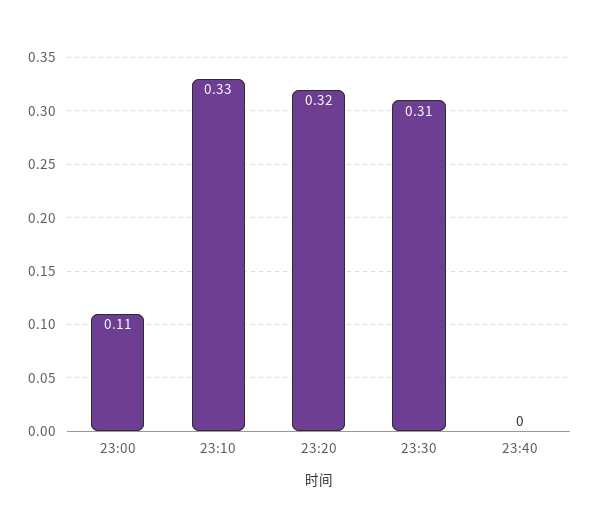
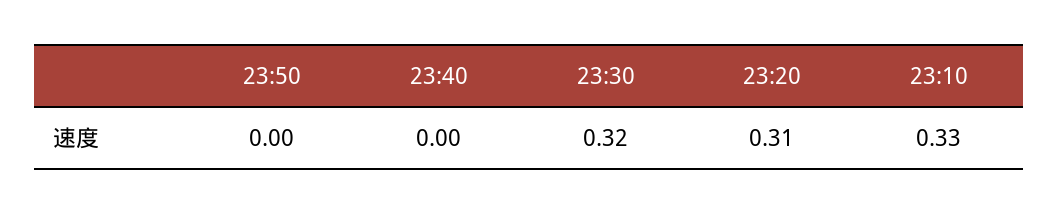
23:00: 0.11 -> none
23:20: 0.32 -> 0.31
23:30: 0.31 -> 0.32
23:50: none -> 0

